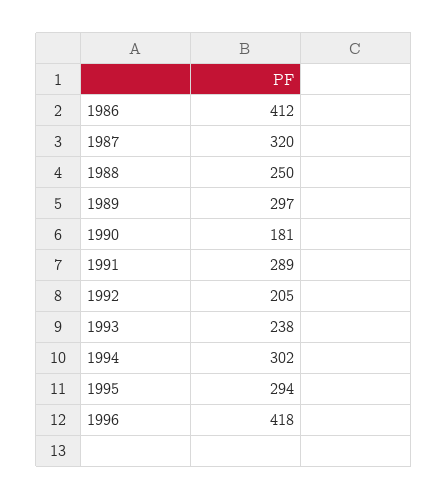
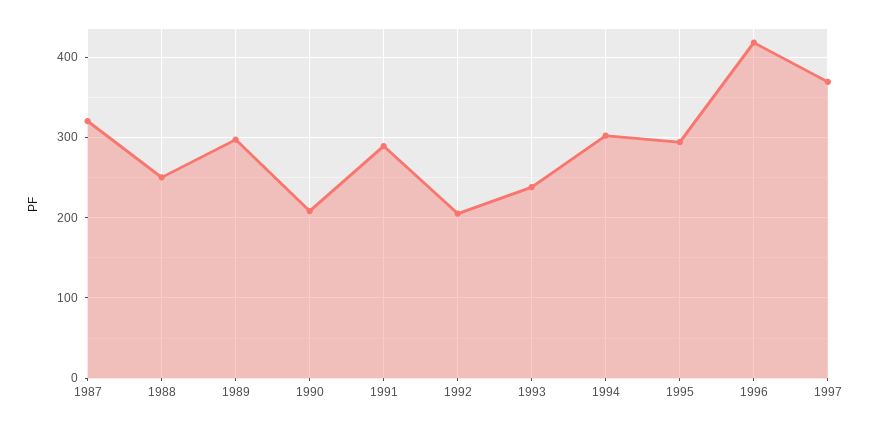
1986: 412 -> none
1990: 181 -> 210
1997: none -> 370

